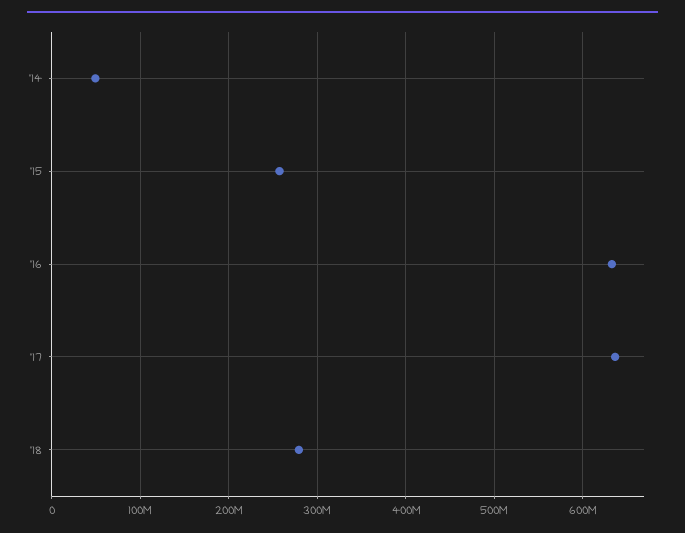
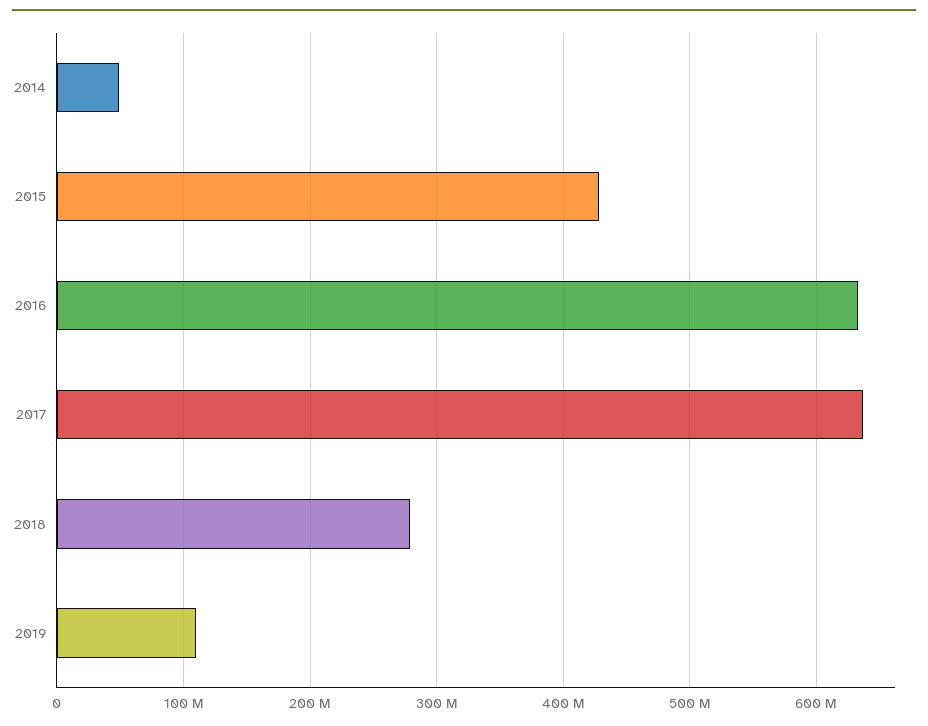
'15: 260000000 -> 430000000
2019: none -> 110000000

